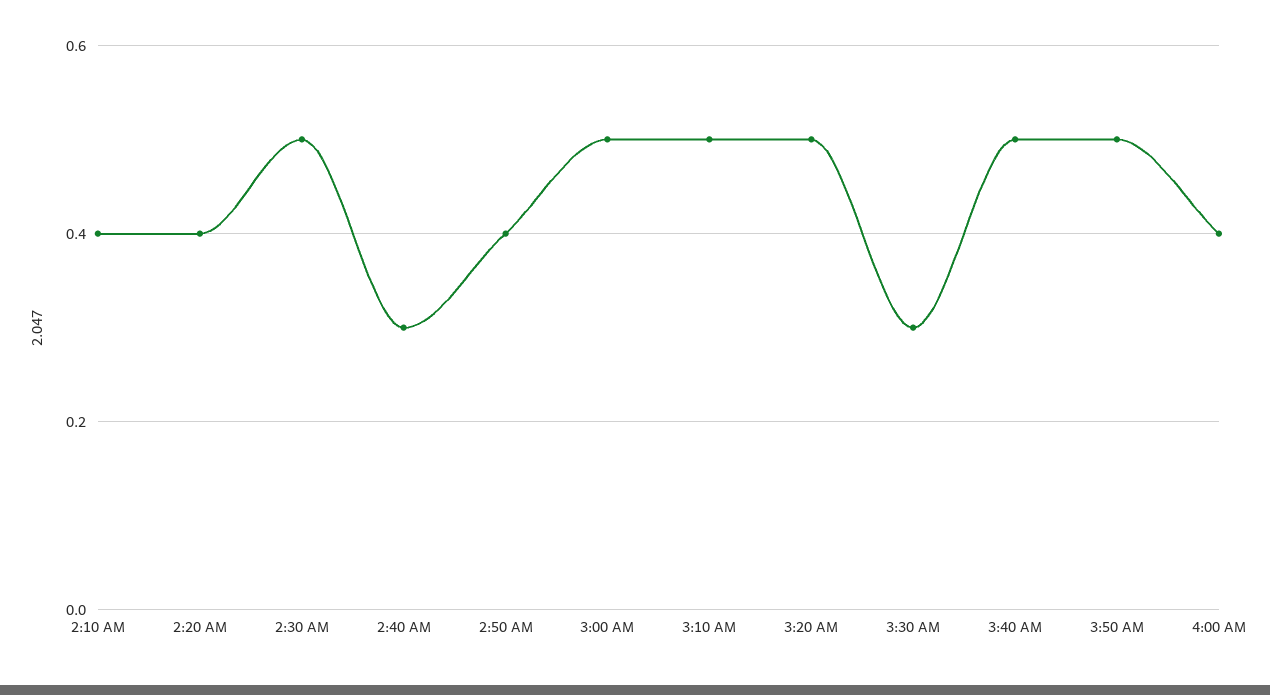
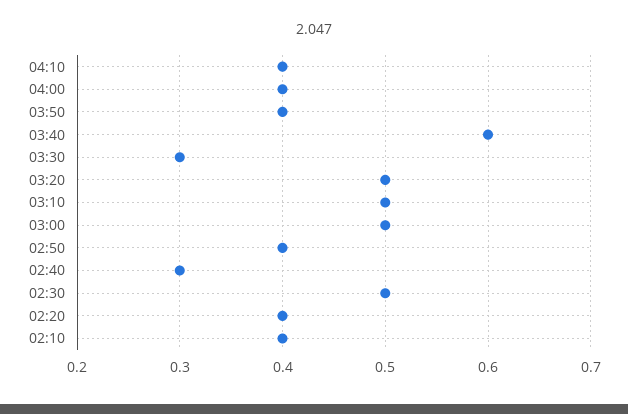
3:40 AM: 0.5 -> 0.6
3:50 AM: 0.5 -> 0.4
04:10: none -> 0.4

